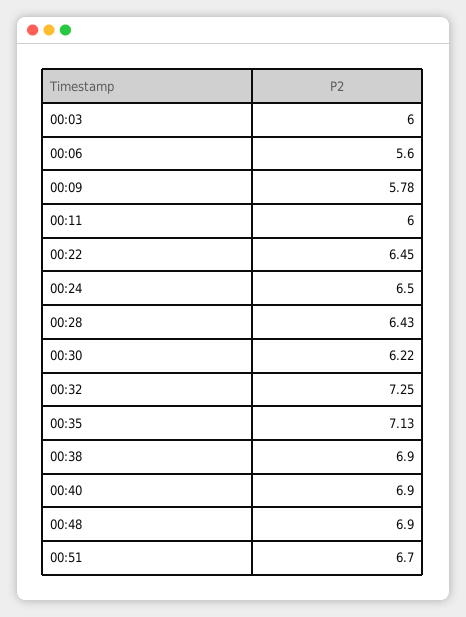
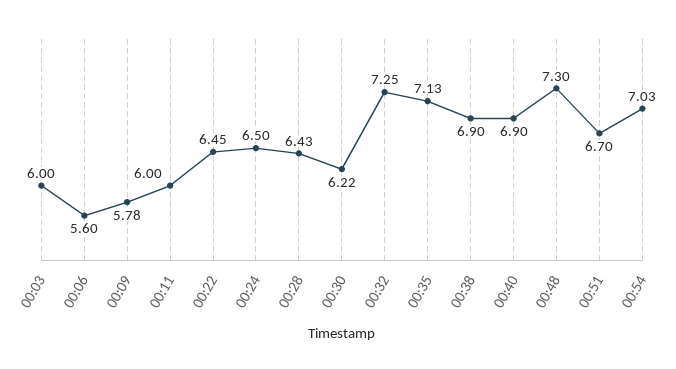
00:48: 6.9 -> 7.3
00:54: none -> 7.03

